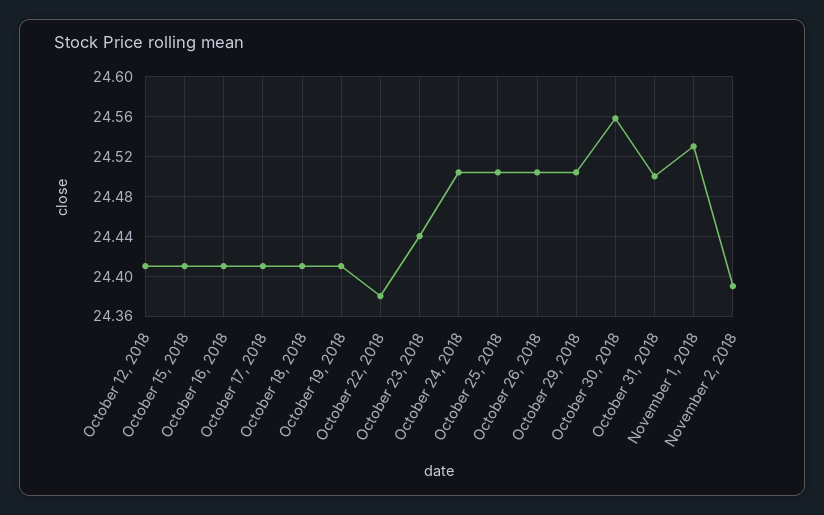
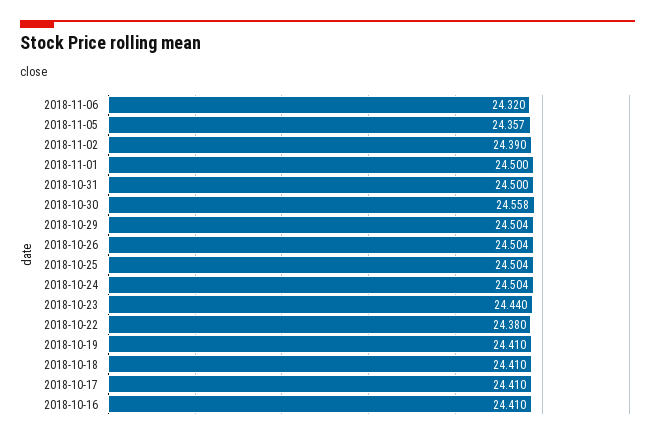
October 12, 2018: 24.41 -> none
October 15, 2018: 24.41 -> none
November 1, 2018: 24.53 -> 24.5
2018-11-06: none -> 24.32
2018-11-05: none -> 24.357

